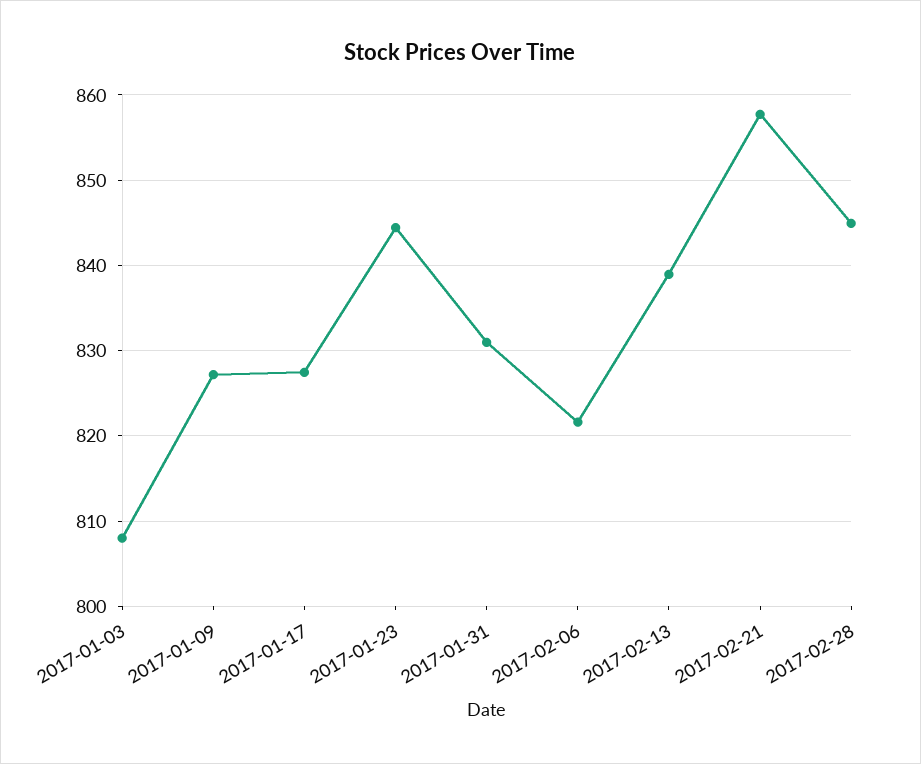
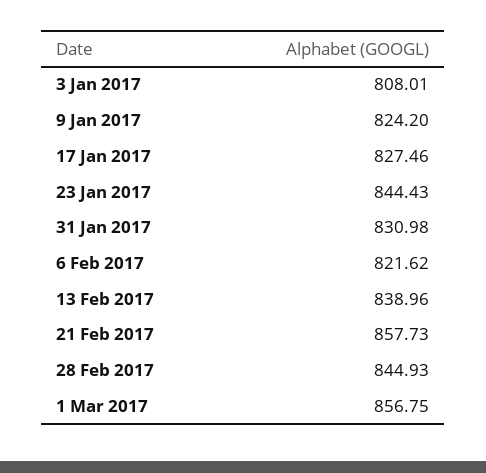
2017-01-09: 827 -> 824.2
1 Mar 2017: none -> 856.75

